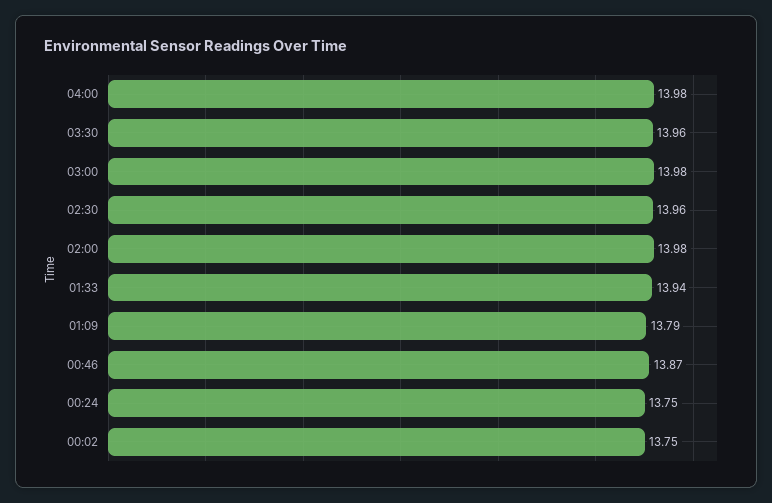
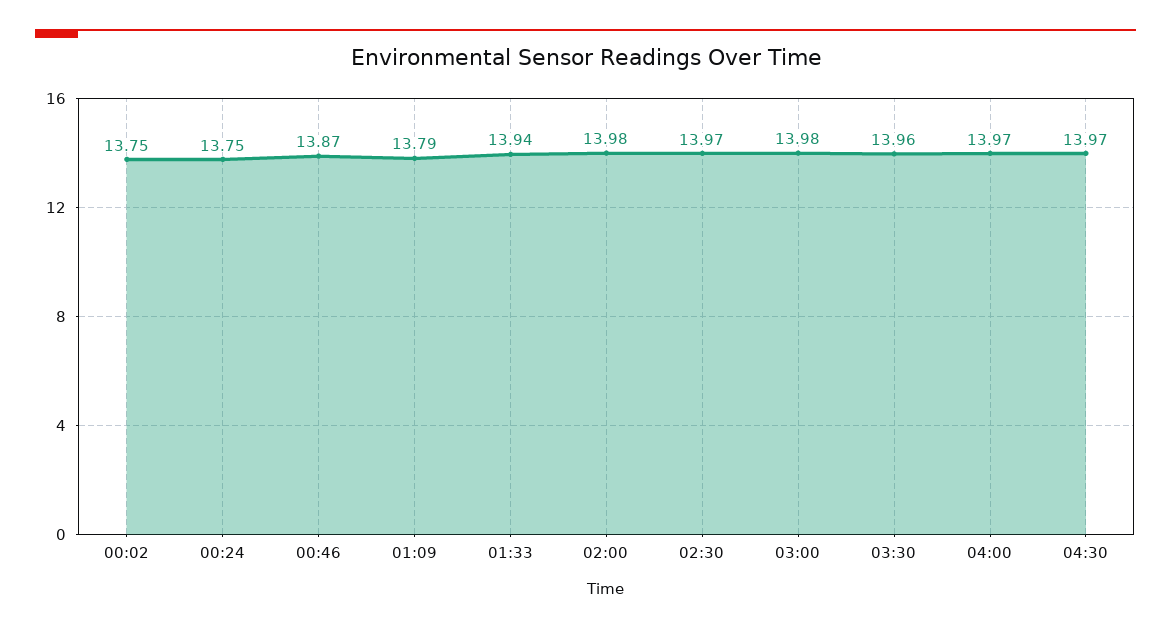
04:00: 13.98 -> 13.97
02:30: 13.96 -> 13.97
04:30: none -> 13.97

